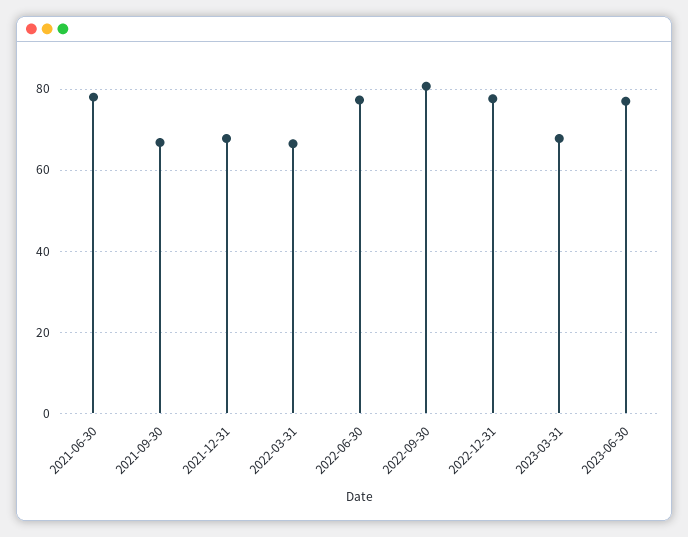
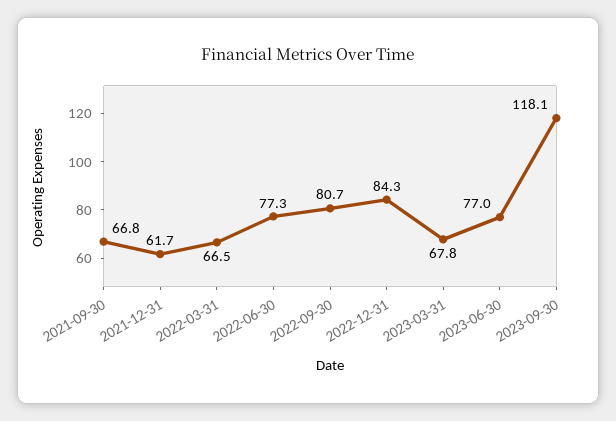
2021-06-30: 78 -> none
2021-12-31: 68 -> 61.7
2022-12-31: 78 -> 84.3
2023-09-30: none -> 118.1

